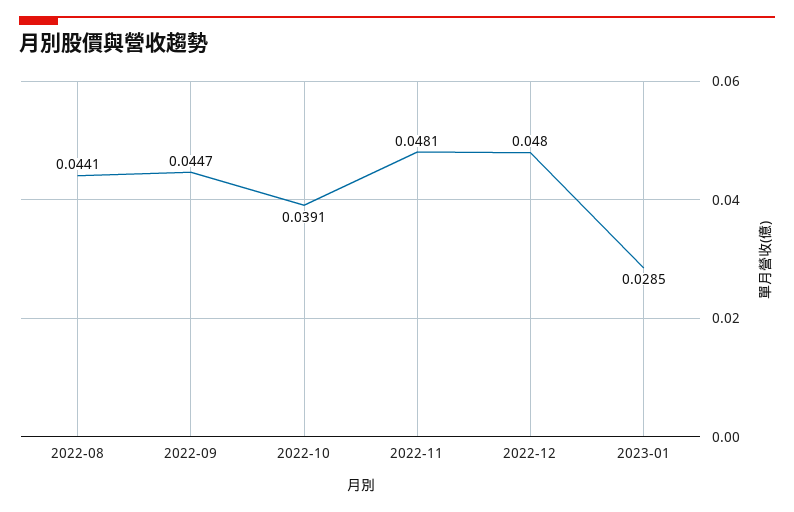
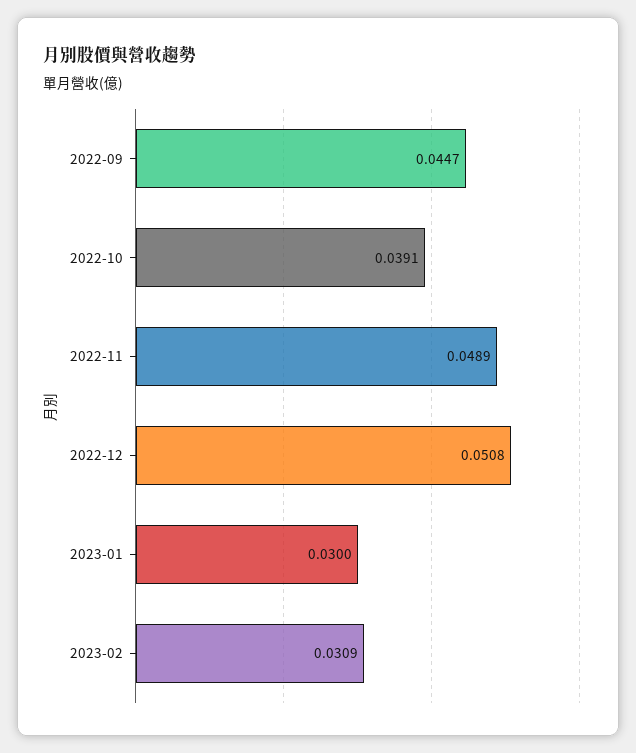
2022-08: 0.0441 -> none
2022-11: 0.0481 -> 0.0489
2022-12: 0.048 -> 0.0508
2023-01: 0.0285 -> 0.03
2023-02: none -> 0.0309

